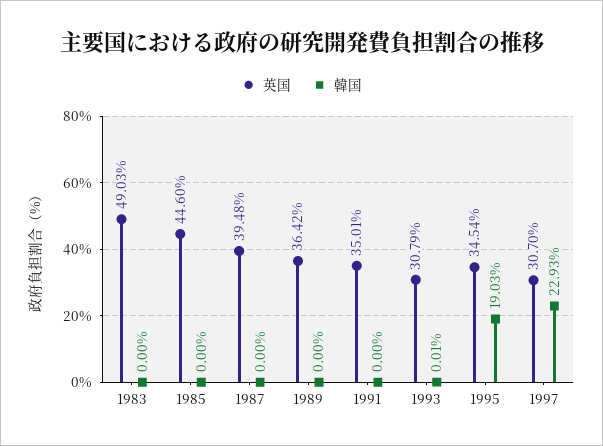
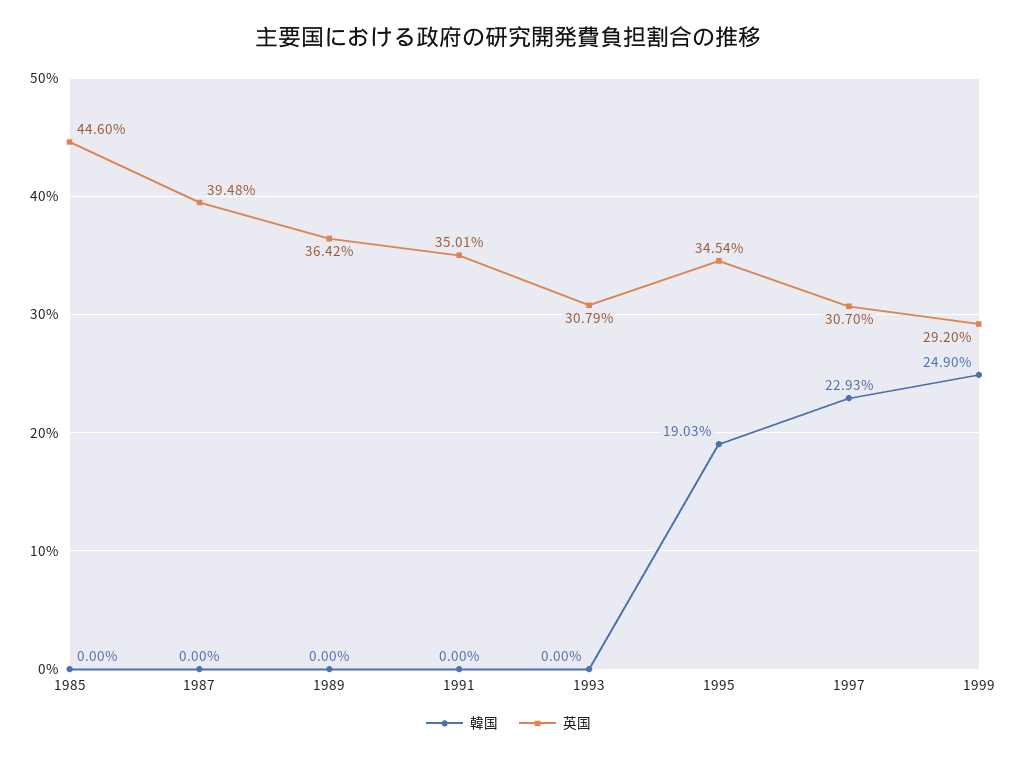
英国, 1983: 49.03 -> none
韓国, 1983: 0 -> none
韓国, 1993: 0.01 -> 0
韓国, 1999: none -> 24.9
英国, 1999: none -> 29.2

